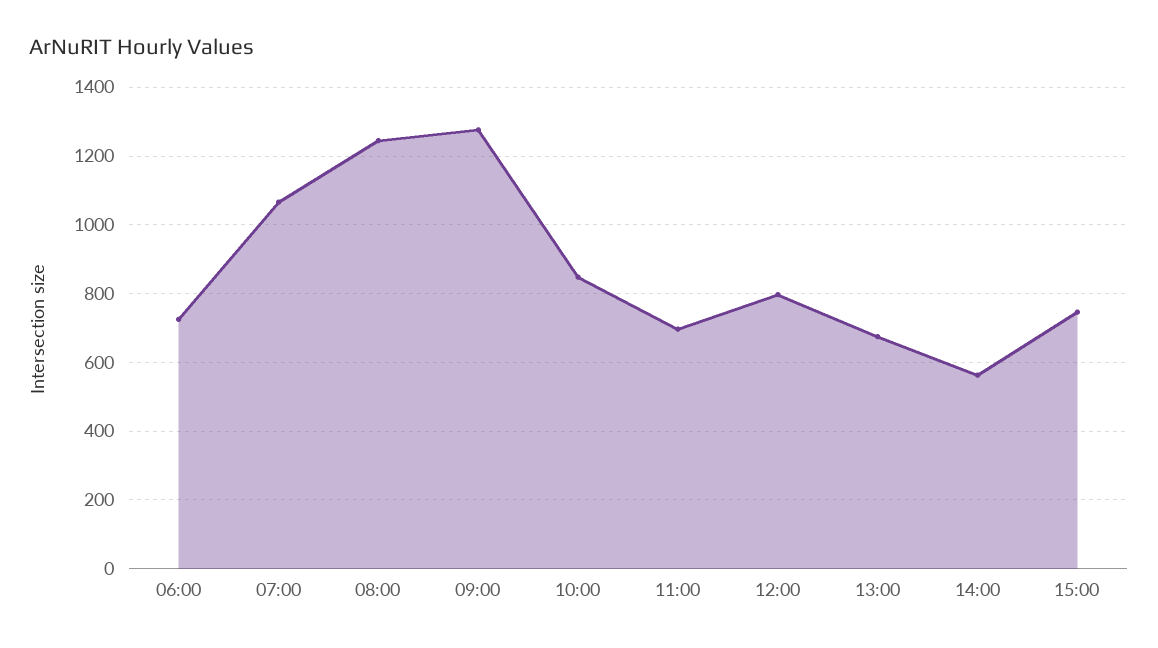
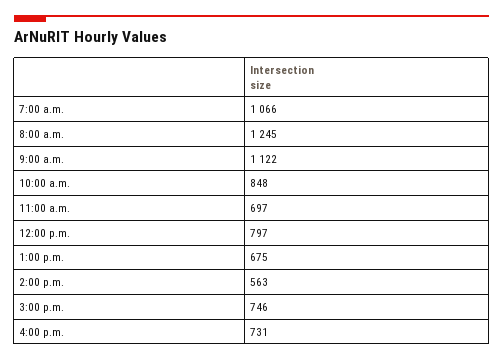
06:00: 720 -> none
09:00: 1280 -> 1122
4:00 p.m.: none -> 731

